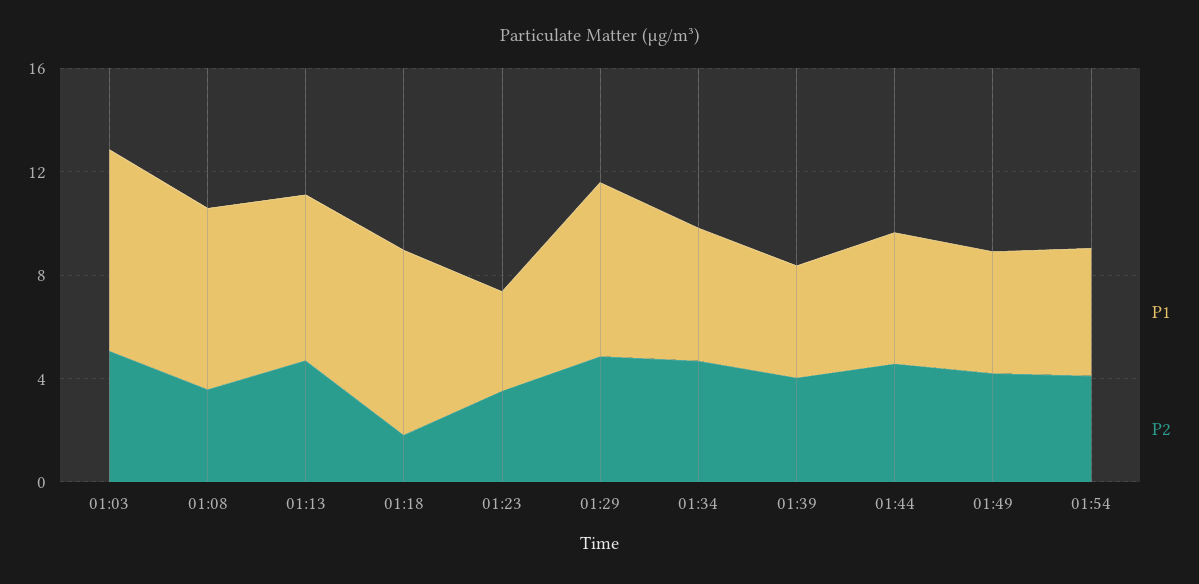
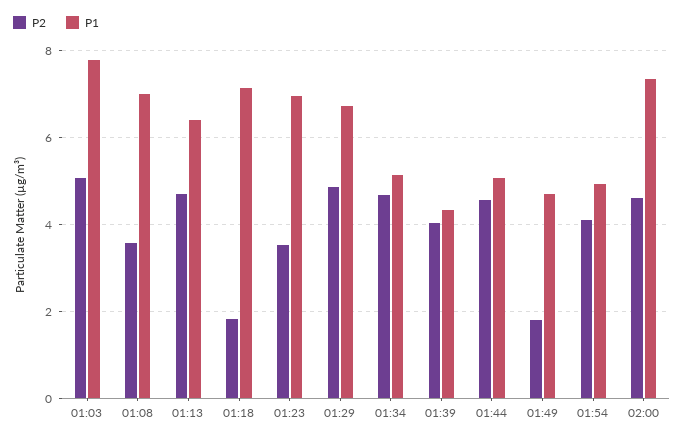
P1, 01:23: 4 -> 7
P2, 01:49: 4 -> 1.8
P2, 02:00: none -> 4.6
P1, 02:00: none -> 7.4

